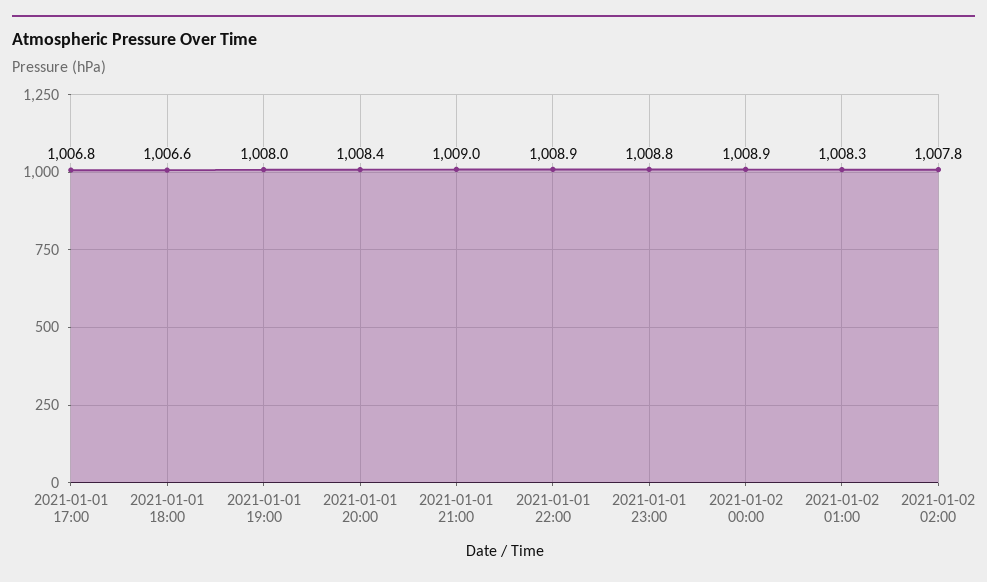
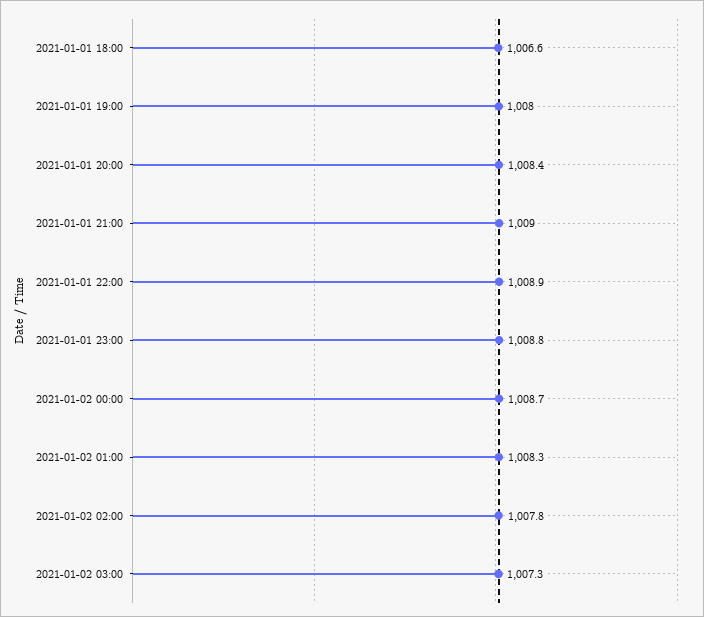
2021-01-01 17:00: 1006.8 -> none
2021-01-02 00:00: 1008.9 -> 1008.7
2021-01-02 03:00: none -> 1007.3

